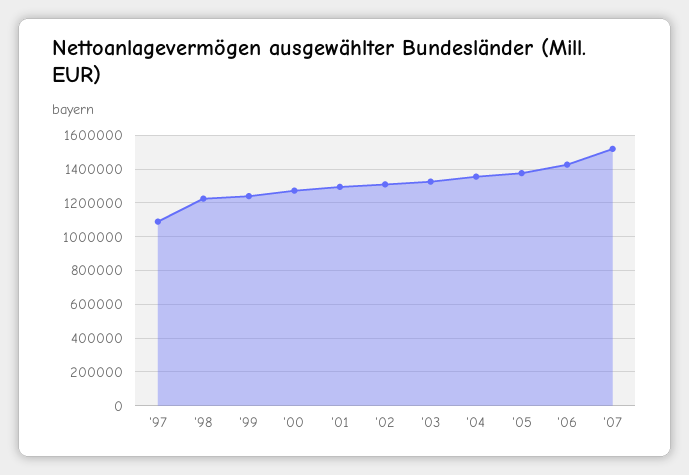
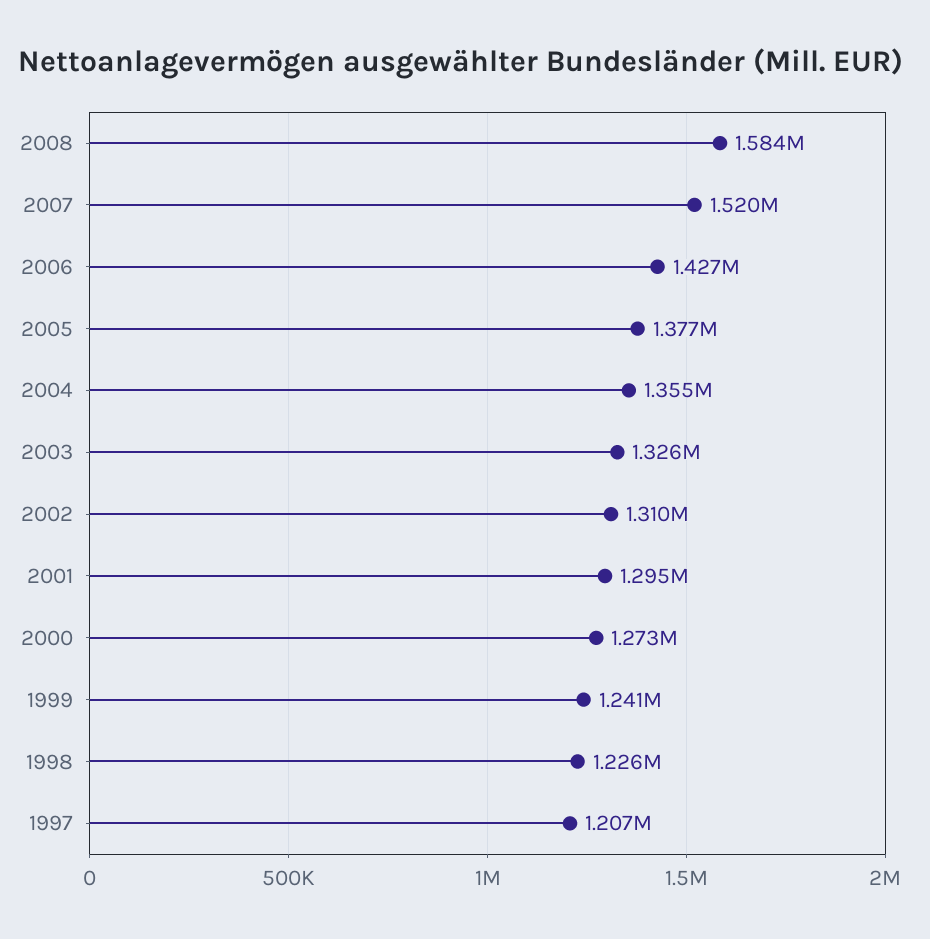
'97: 1100000 -> 1207000
2008: none -> 1584000

